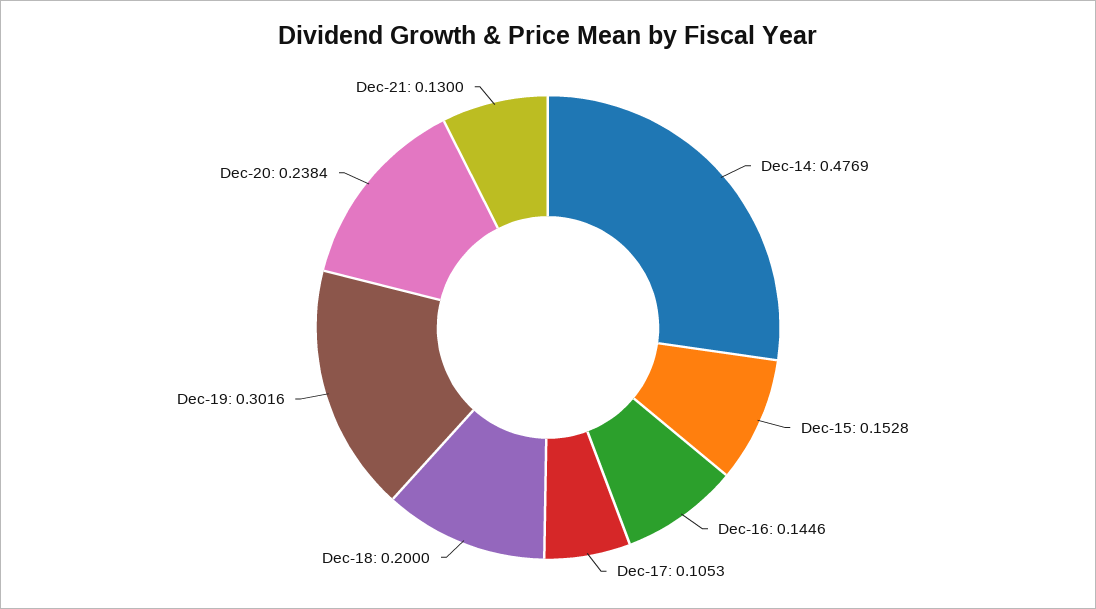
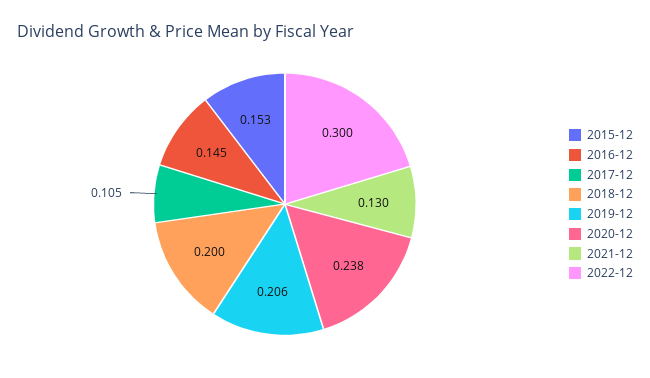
Dec-14: 0.4769 -> none
Dec-19: 0.3016 -> 0.206
2022-12: none -> 0.3

